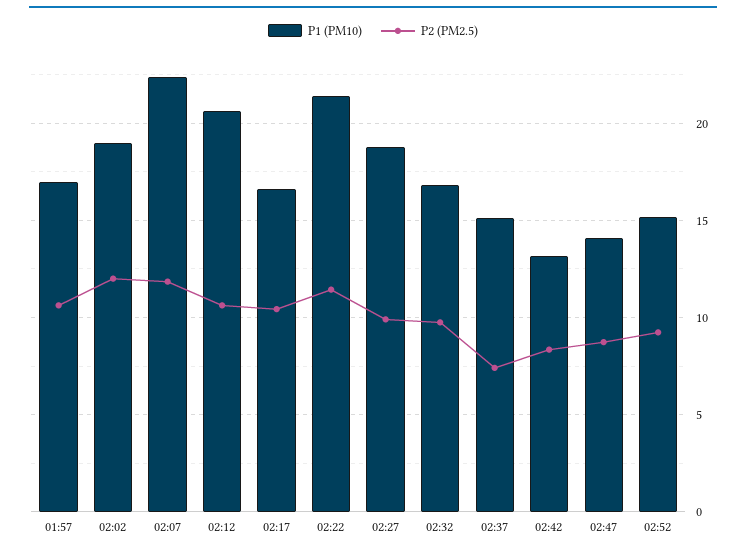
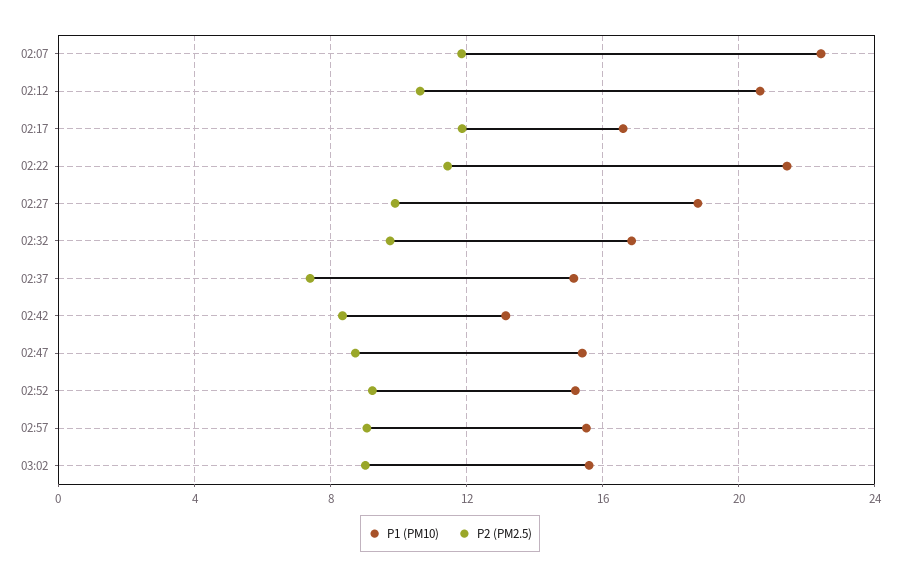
P1 (PM10), 01:57: 17 -> none
P2 (PM2.5), 01:57: 10.5 -> none
P1 (PM10), 02:02: 19 -> none
P2 (PM2.5), 02:02: 12 -> none
P2 (PM2.5), 02:17: 10.5 -> 12
P1 (PM10), 02:47: 14 -> 15.5
P1 (PM10), 02:57: none -> 15.5
P2 (PM2.5), 02:57: none -> 9
P1 (PM10), 03:02: none -> 15.5
P2 (PM2.5), 03:02: none -> 9

